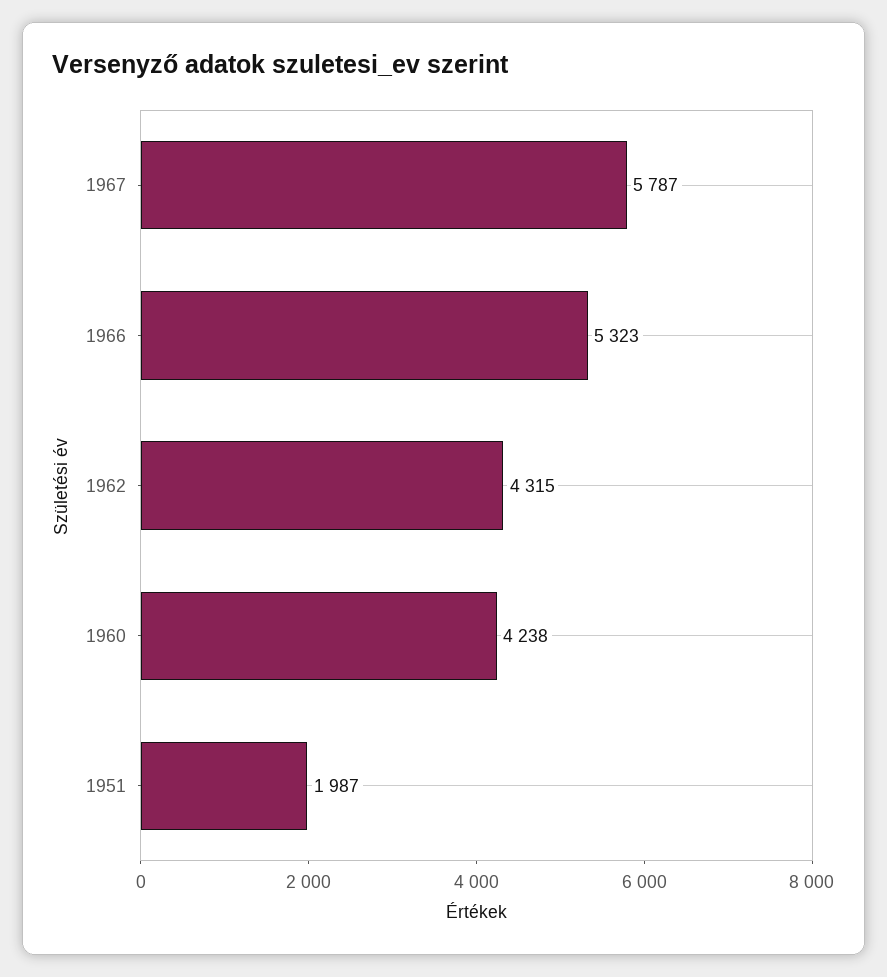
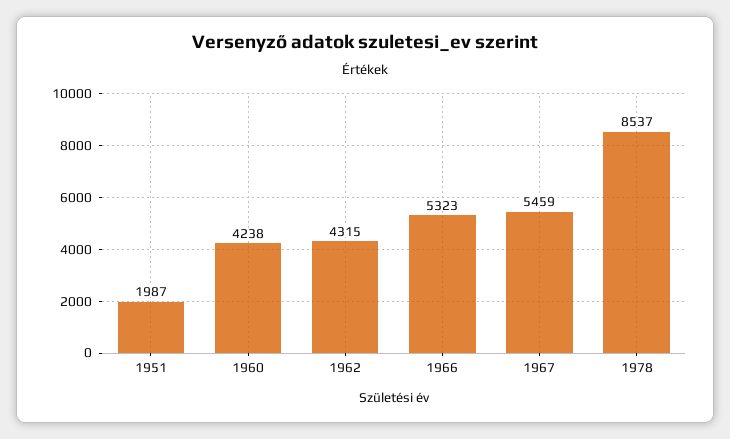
1967: 5787 -> 5459
1978: none -> 8537

